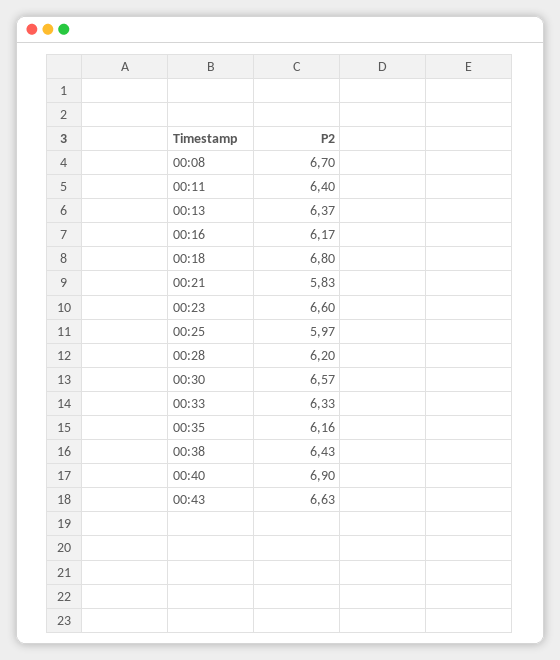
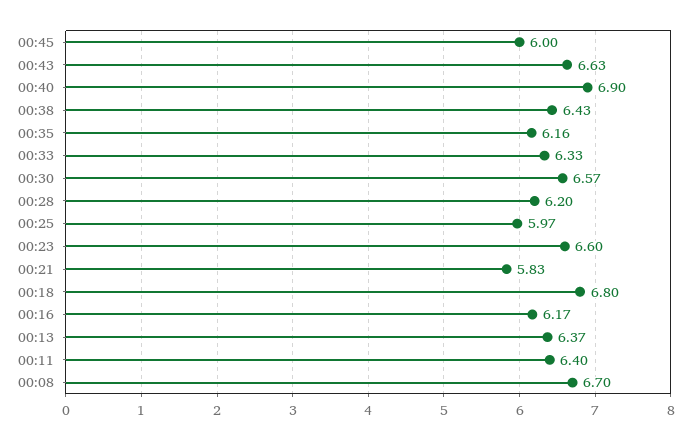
00:45: none -> 6

